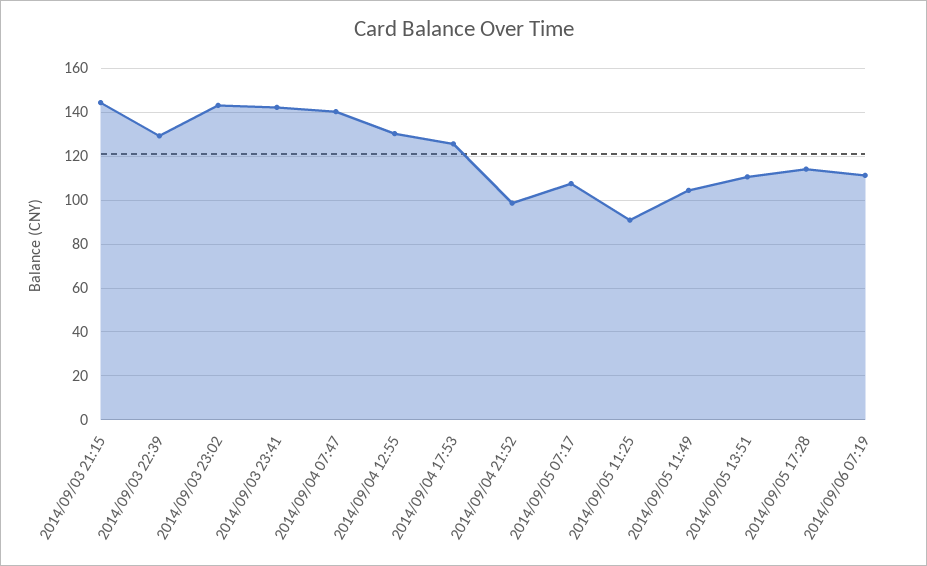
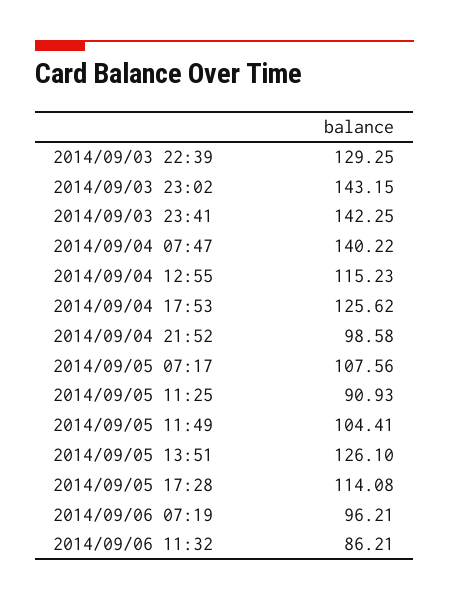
2014/09/03 21:15: 145 -> none
2014/09/04 12:55: 130 -> 115.23
2014/09/05 13:51: 110 -> 126.1
2014/09/06 07:19: 110 -> 96.21
2014/09/06 11:32: none -> 86.21

